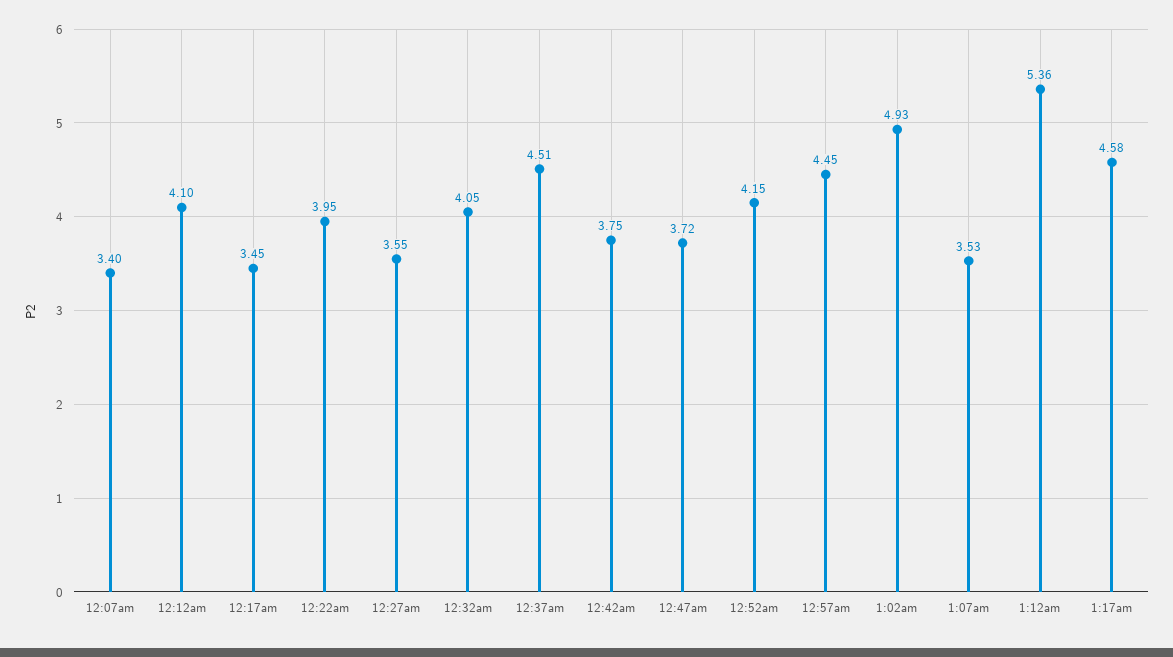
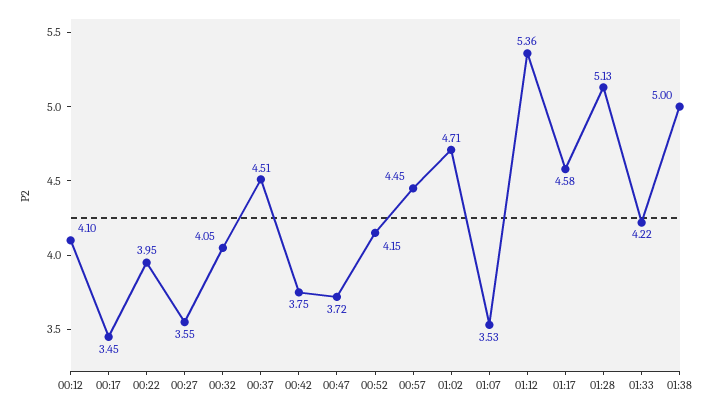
12:07am: 3.4 -> none
1:02am: 4.93 -> 4.71
01:28: none -> 5.13
01:33: none -> 4.22
01:38: none -> 5

